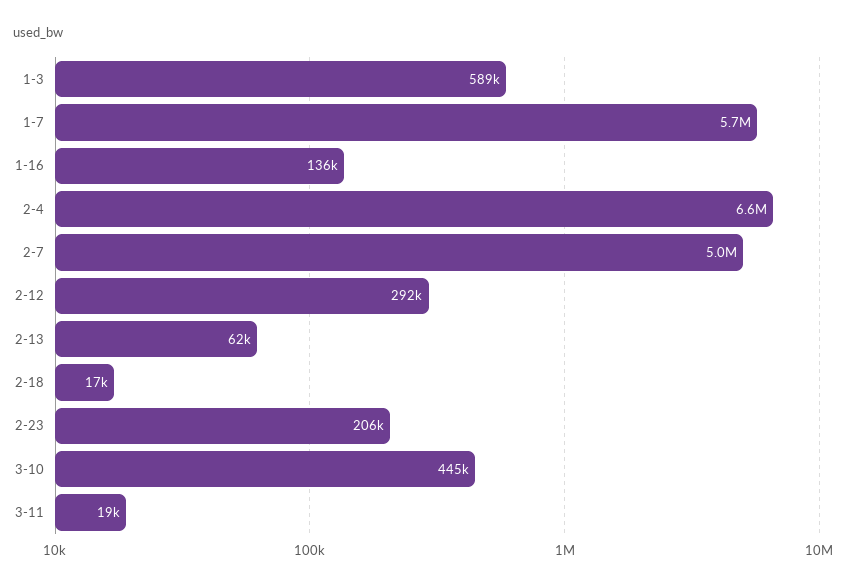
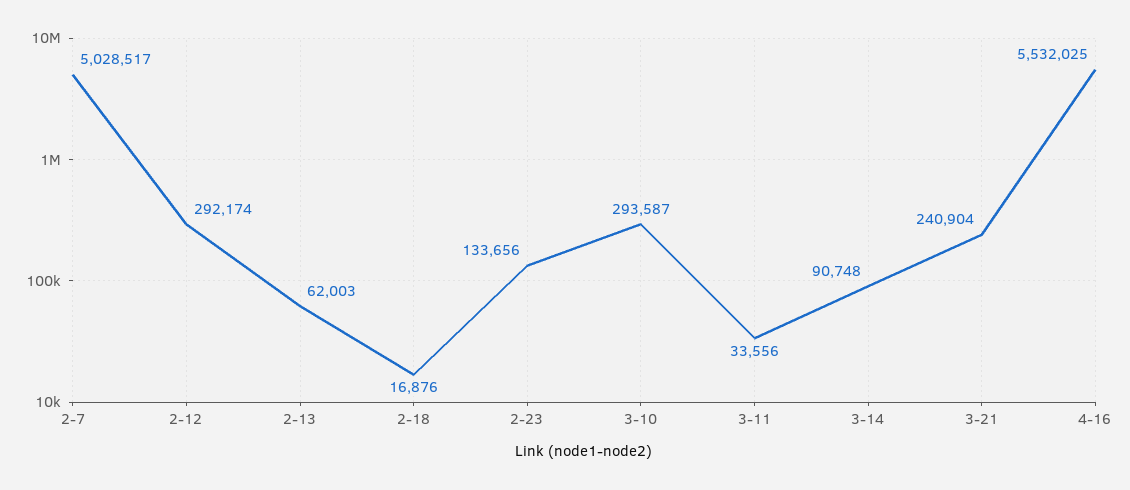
1-3: 589000 -> none
1-7: 5700000 -> none
1-16: 136000 -> none
2-4: 6600000 -> none
2-23: 206000 -> 133656
3-10: 445000 -> 293587
3-11: 19000 -> 33556
3-14: none -> 90748
3-21: none -> 240904
4-16: none -> 5532025

